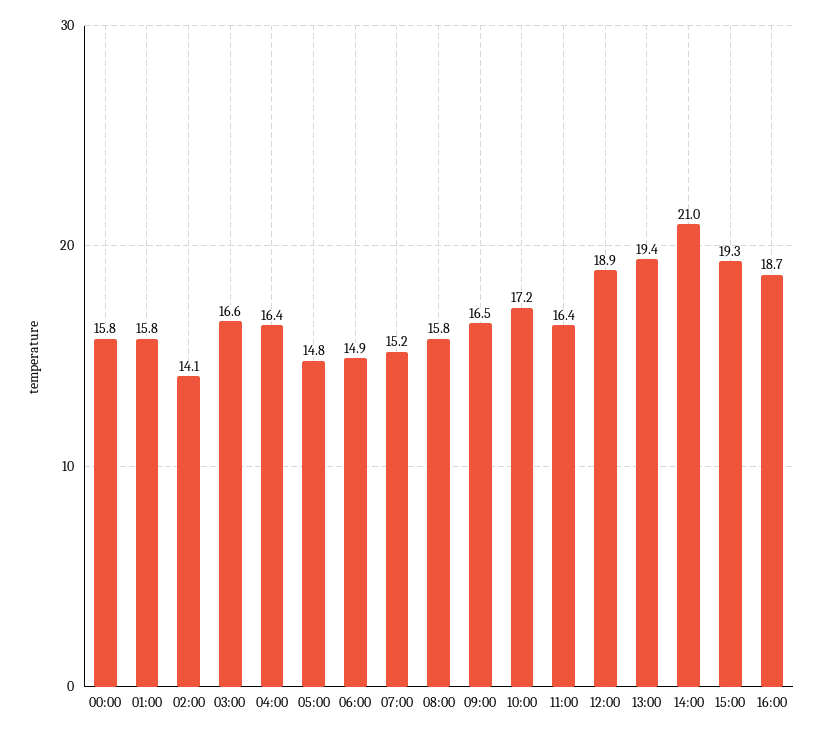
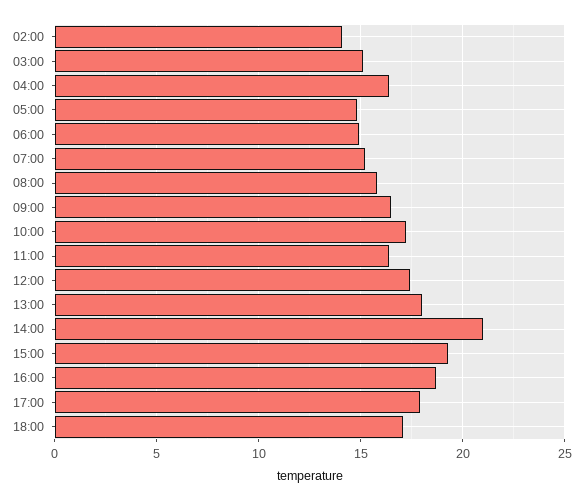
00:00: 15.8 -> none
01:00: 15.8 -> none
03:00: 16.6 -> 15
12:00: 18.9 -> 17.5
13:00: 19.4 -> 18
17:00: none -> 18
18:00: none -> 17

